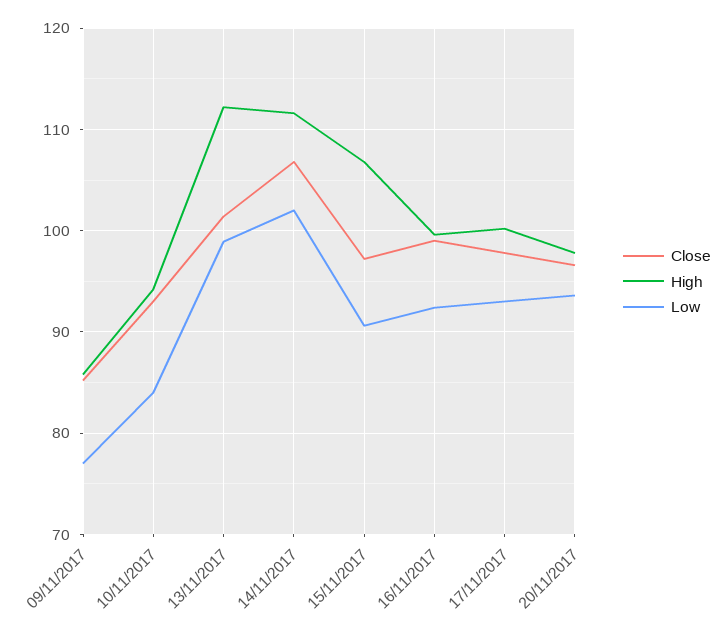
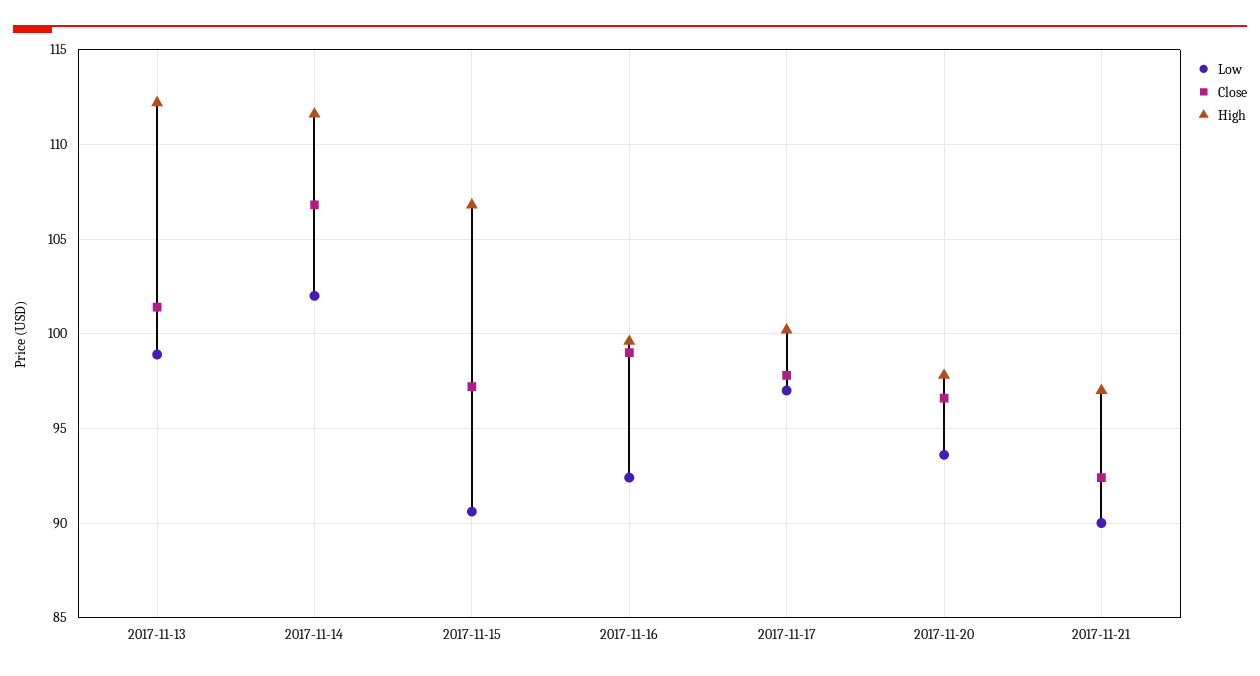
Close, 09/11/2017: 85 -> none
High, 09/11/2017: 86 -> none
Low, 09/11/2017: 77 -> none
Close, 10/11/2017: 93 -> none
High, 10/11/2017: 94 -> none
Low, 10/11/2017: 84 -> none
Low, 17/11/2017: 93 -> 97
Low, 2017-11-21: none -> 90
Close, 2017-11-21: none -> 92.5
High, 2017-11-21: none -> 97

